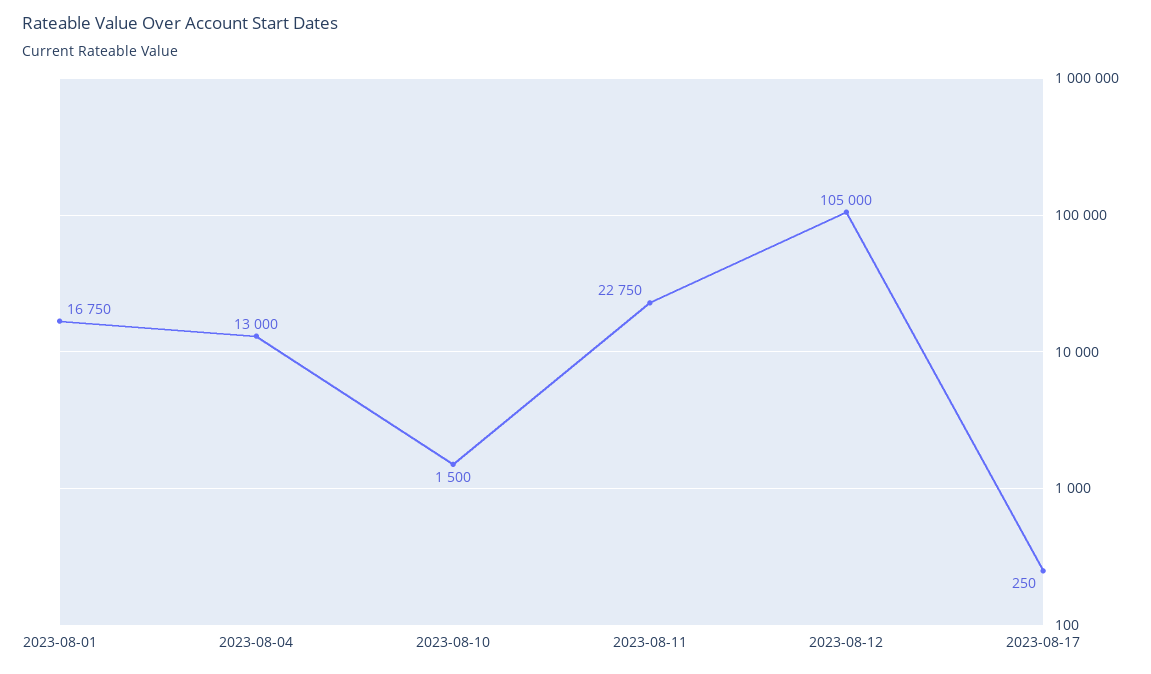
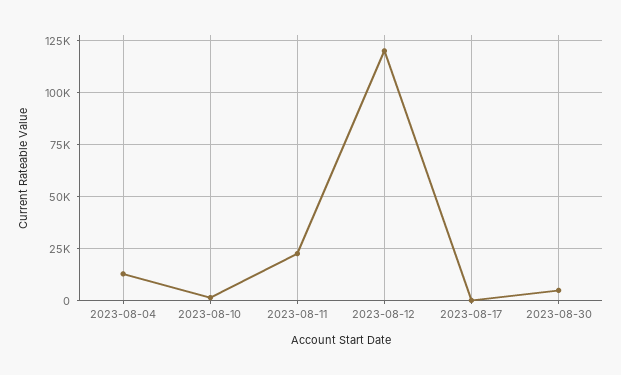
2023-08-01: 16750 -> none
2023-08-12: 105000 -> 120000
2023-08-30: none -> 5000

